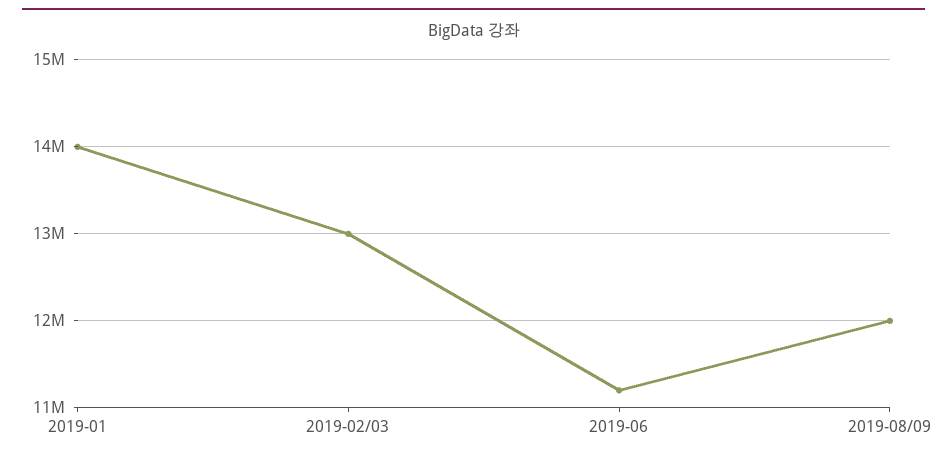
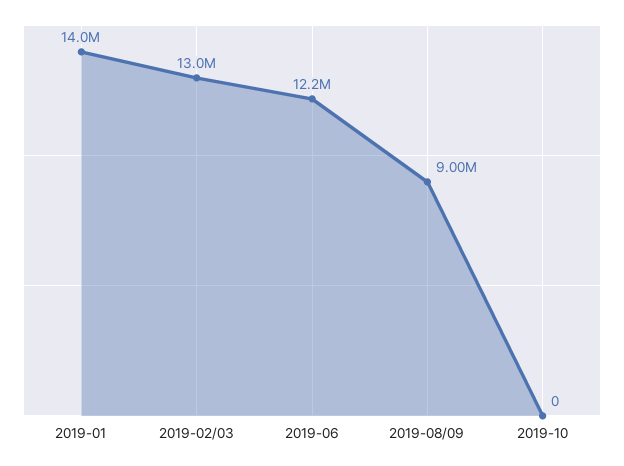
2019-06: 11200000 -> 12200000
2019-08/09: 12000000 -> 9000000
2019-10: none -> 0

